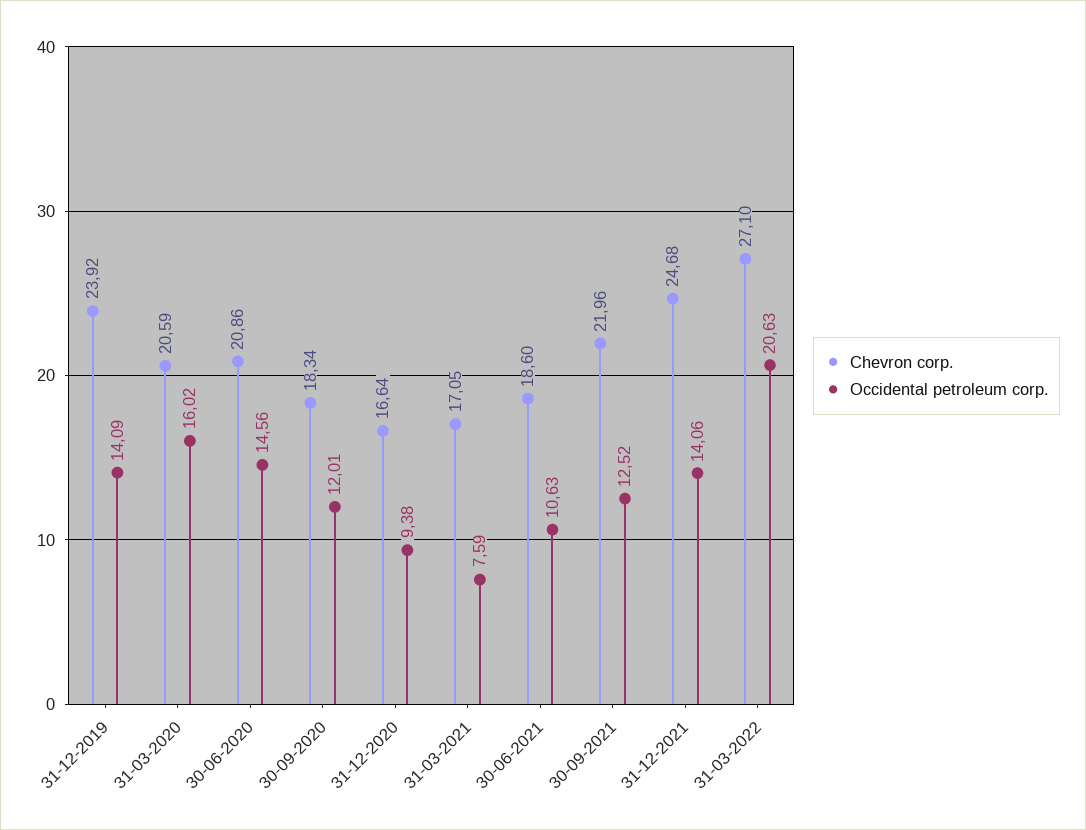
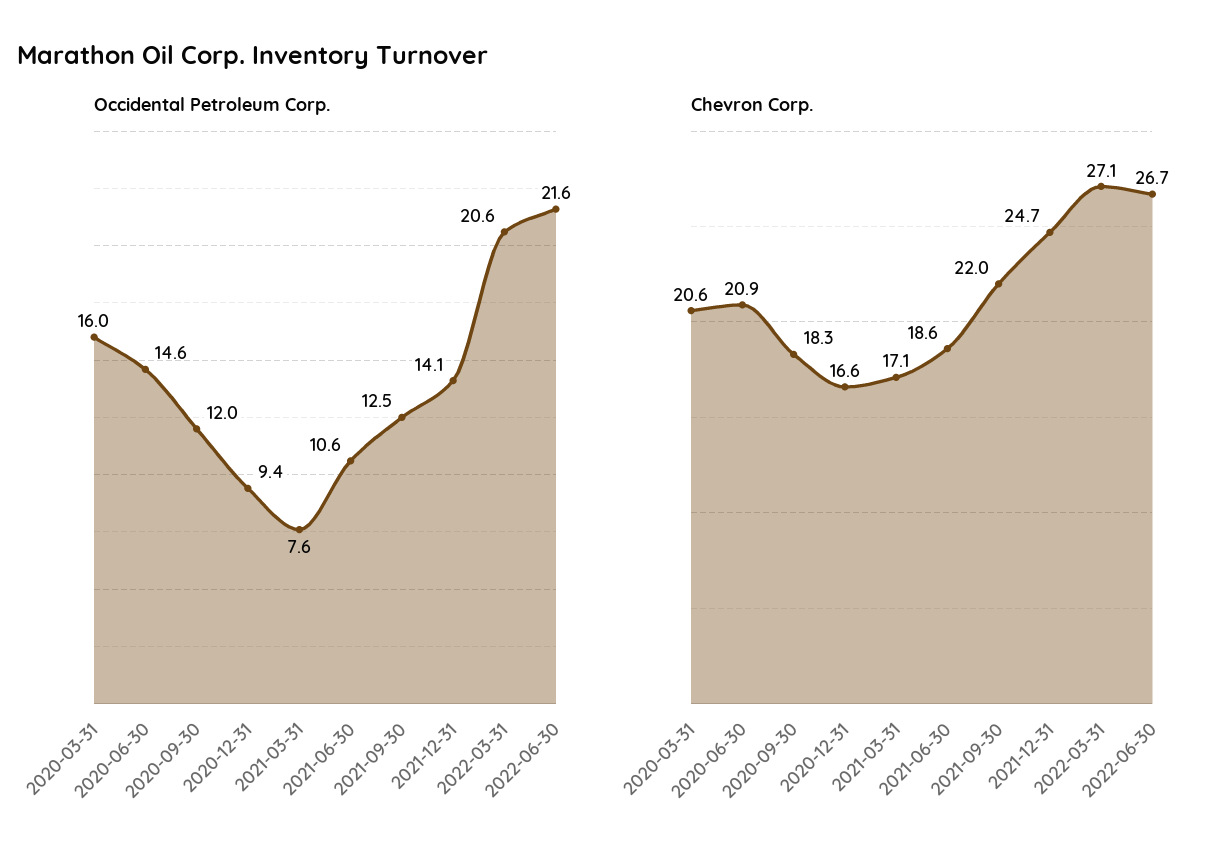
Chevron corp., 31-12-2019: 23.92 -> none
Occidental petroleum corp., 31-12-2019: 14.09 -> none
Occidental petroleum corp., 2022-06-30: none -> 21.6
Chevron corp., 2022-06-30: none -> 26.7

